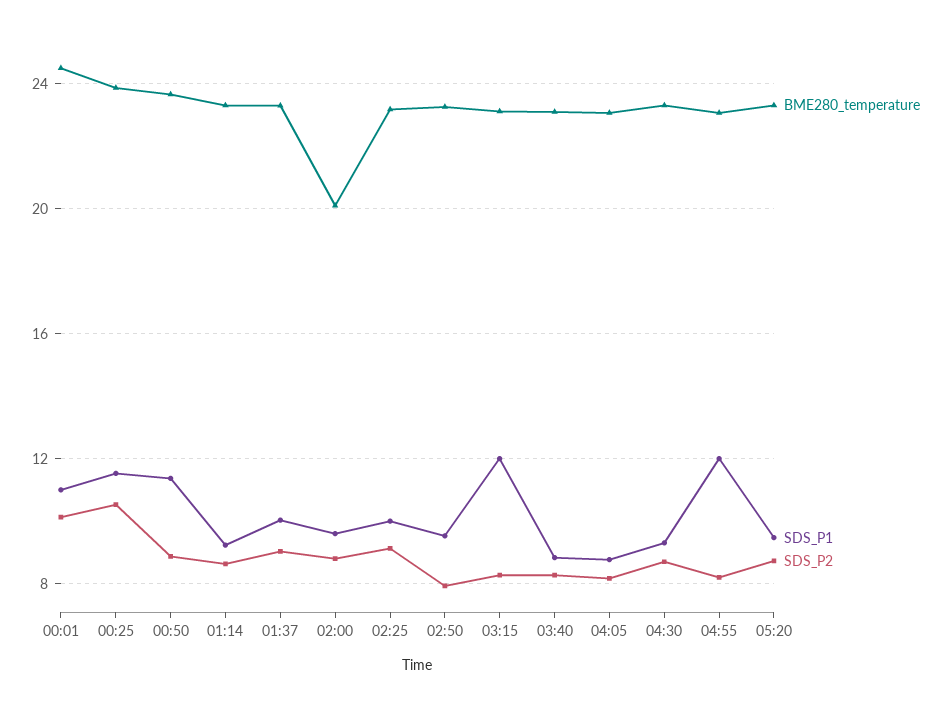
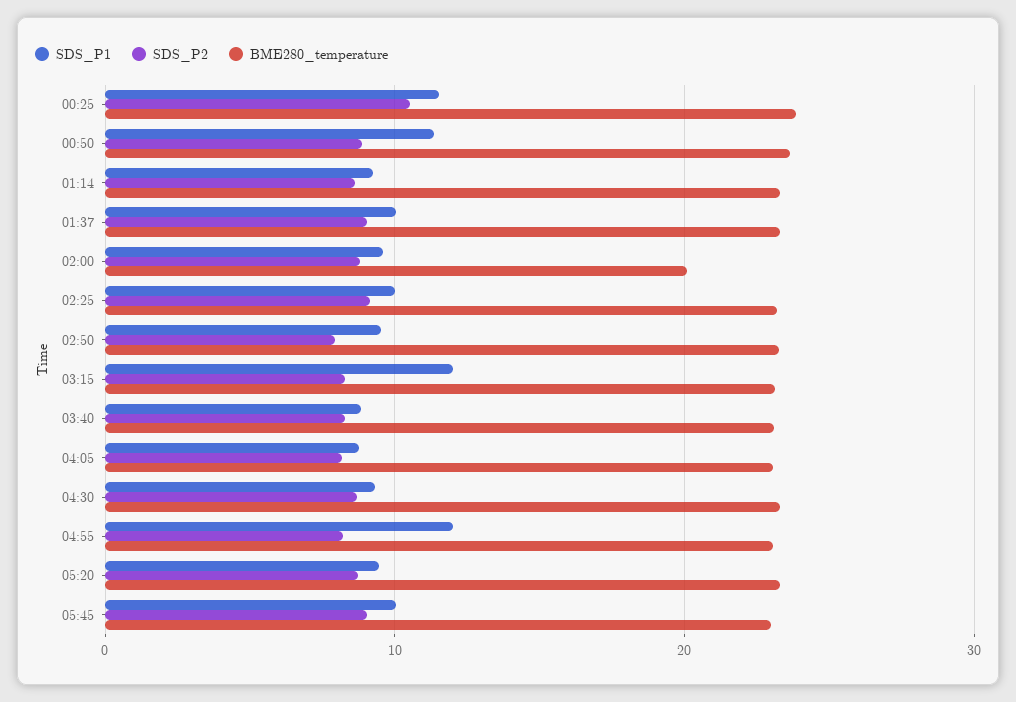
BME280_temperature, 00:01: 24.5 -> none
SDS_P1, 00:01: 11 -> none
SDS_P2, 00:01: 10 -> none
SDS_P1, 05:45: none -> 10
SDS_P2, 05:45: none -> 9
BME280_temperature, 05:45: none -> 23

